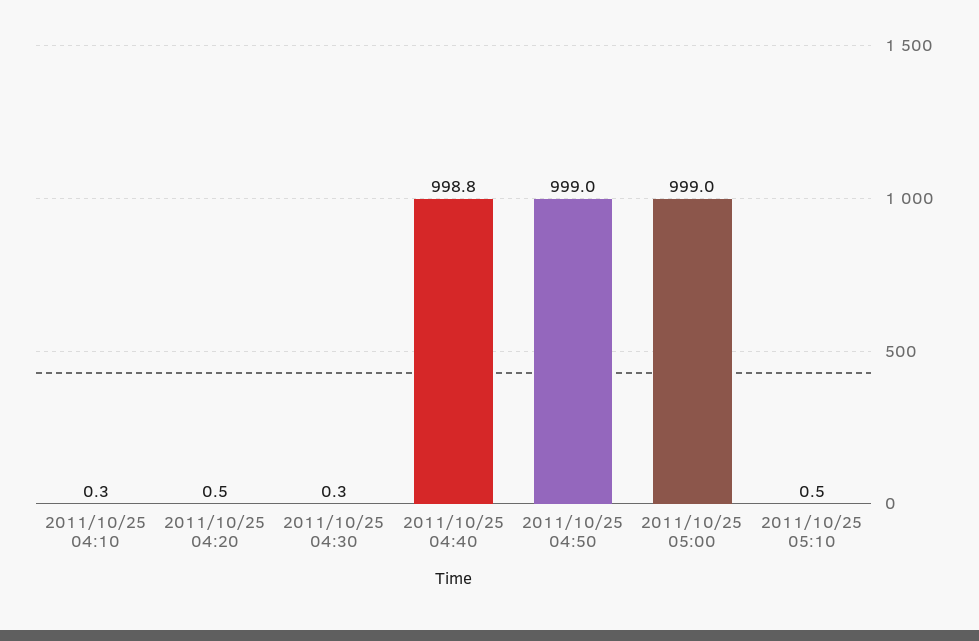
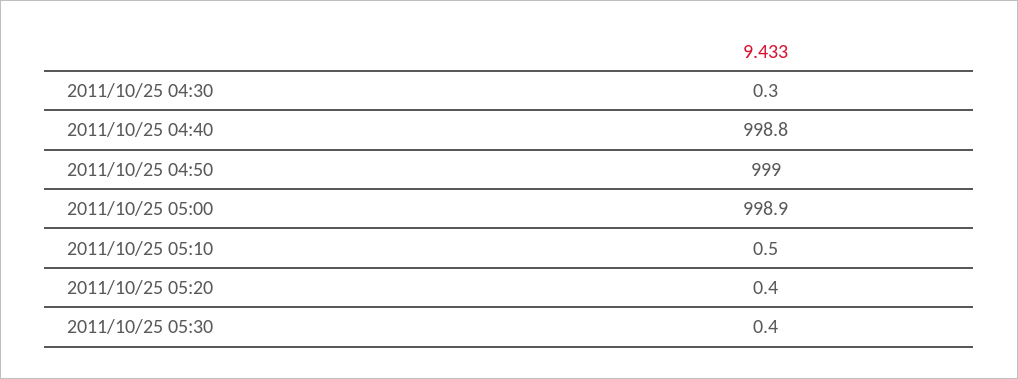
2011/10/25 04:10: 0.3 -> none
2011/10/25 04:20: 0.5 -> none
2011/10/25 05:00: 999 -> 998.9
2011/10/25 05:20: none -> 0.4
2011/10/25 05:30: none -> 0.4

